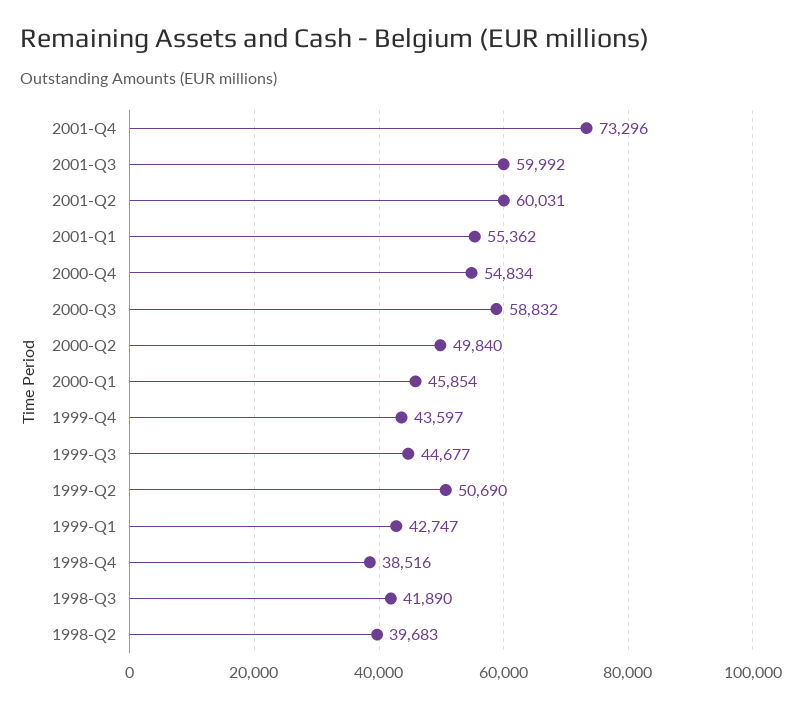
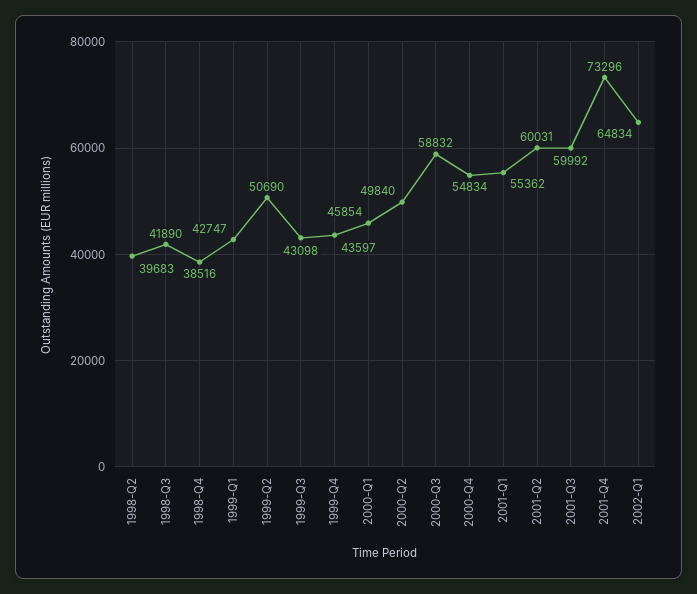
1999-Q3: 44677 -> 43098
2002-Q1: none -> 64834

